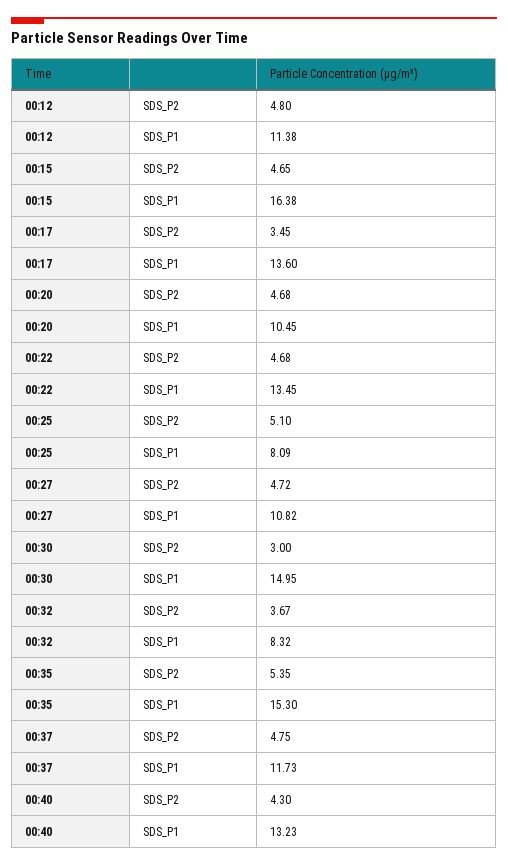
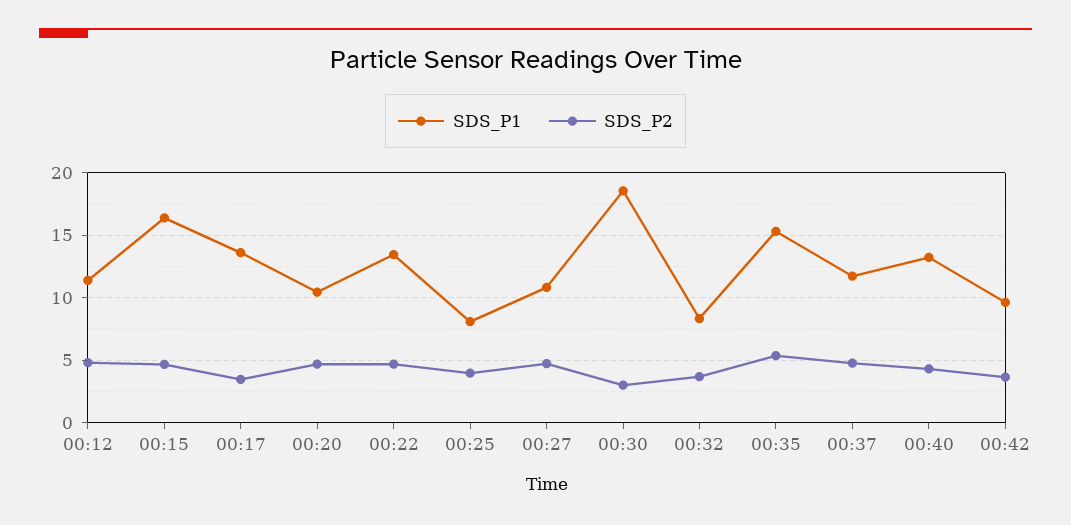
SDS_P2, 00:25: 5.1 -> 4
SDS_P1, 00:30: 14.95 -> 18.5
SDS_P1, 00:42: none -> 9.5
SDS_P2, 00:42: none -> 3.5

